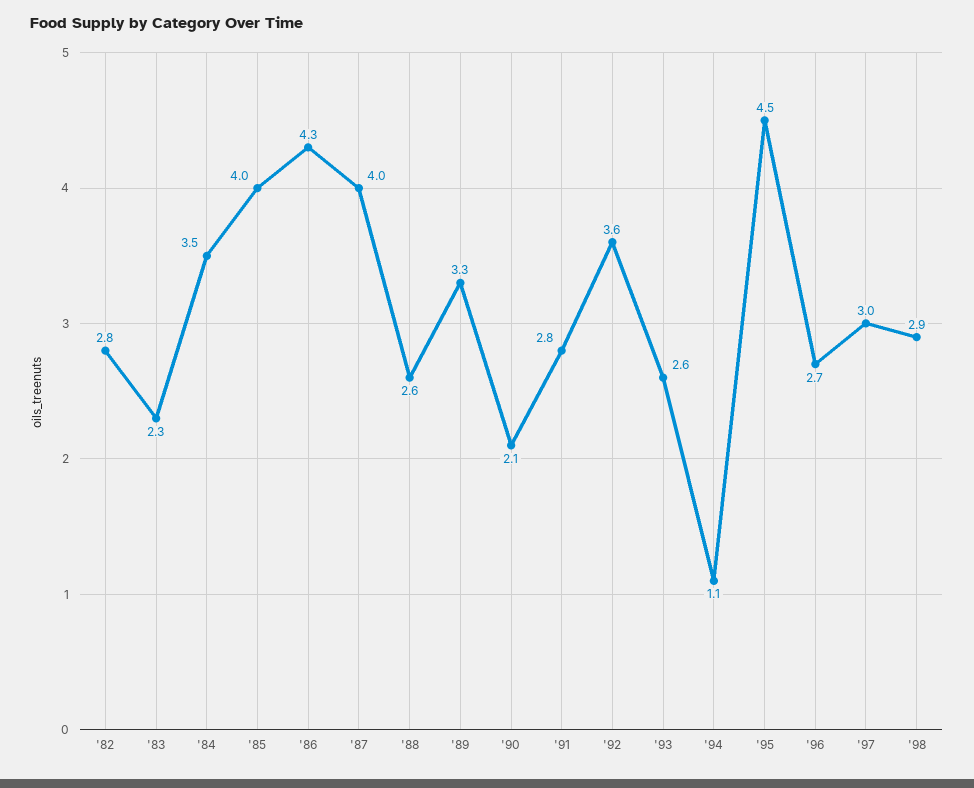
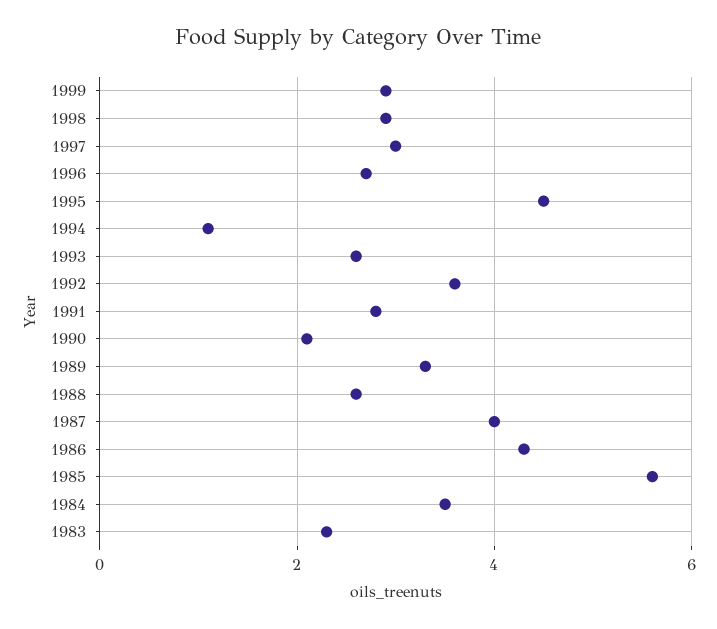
'82: 2.8 -> none
'85: 4 -> 5.5
1999: none -> 3

